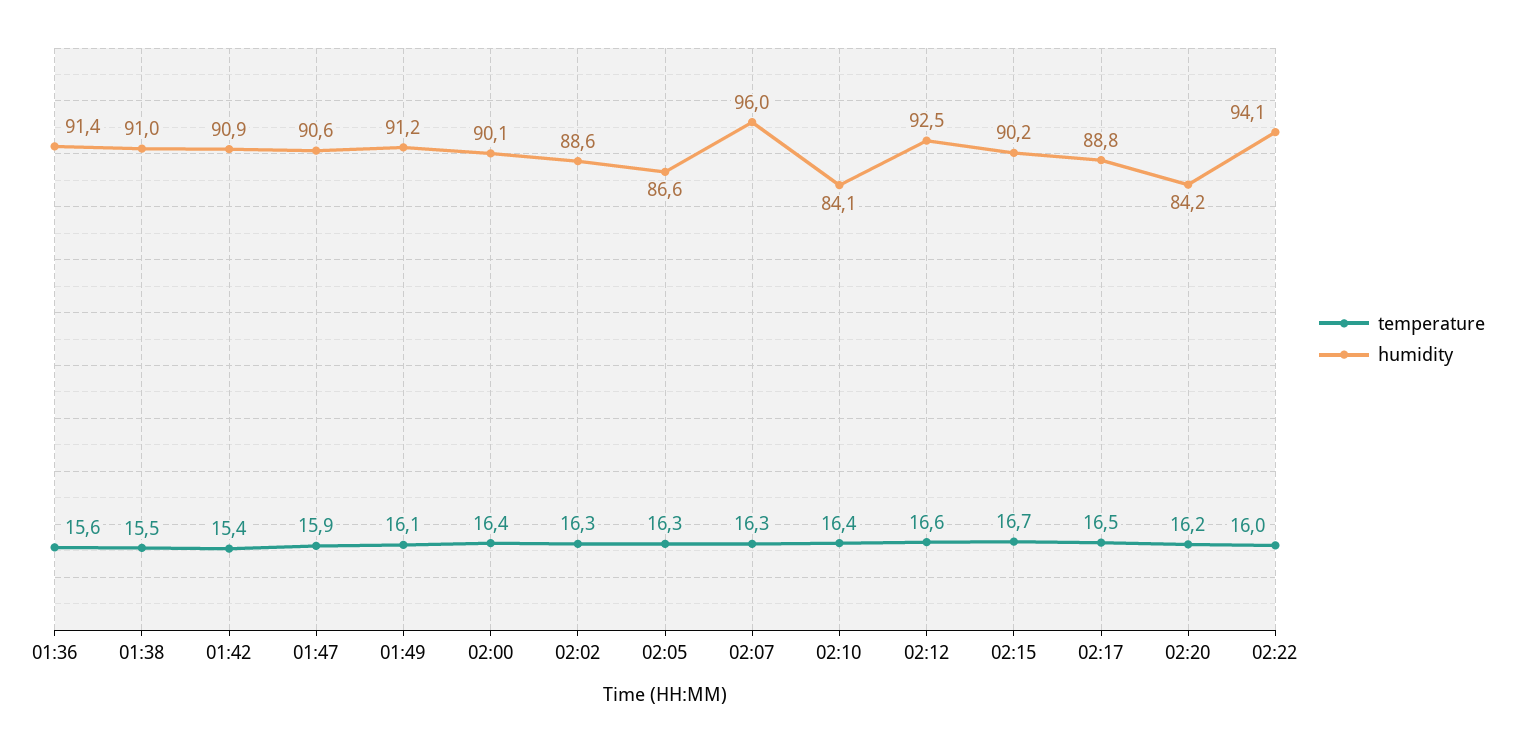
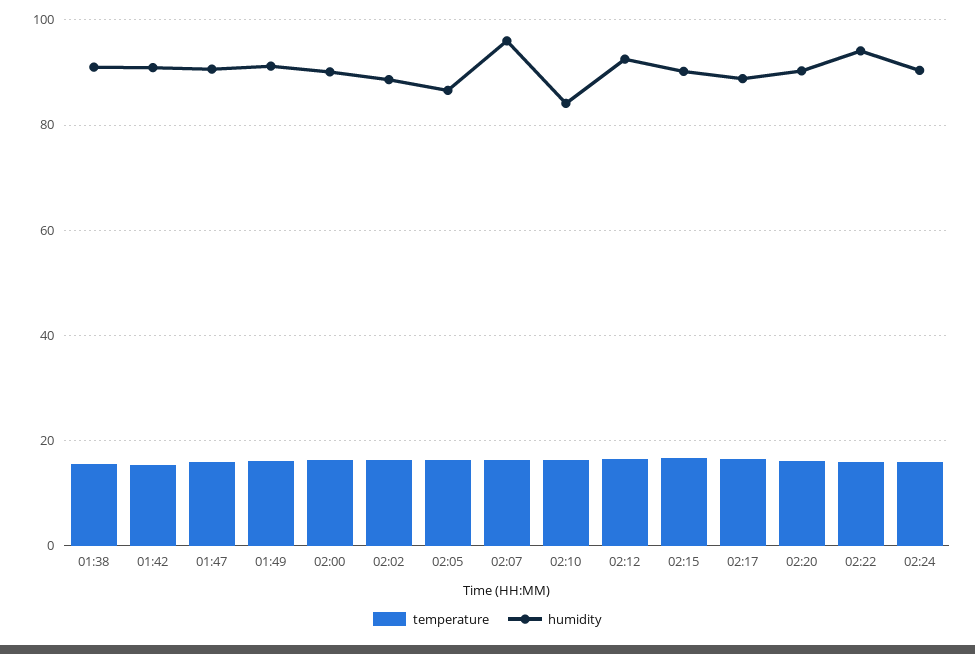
temperature, 01:36: 15.6 -> none
humidity, 01:36: 91.4 -> none
humidity, 02:20: 84.2 -> 90
temperature, 02:24: none -> 16
humidity, 02:24: none -> 90

